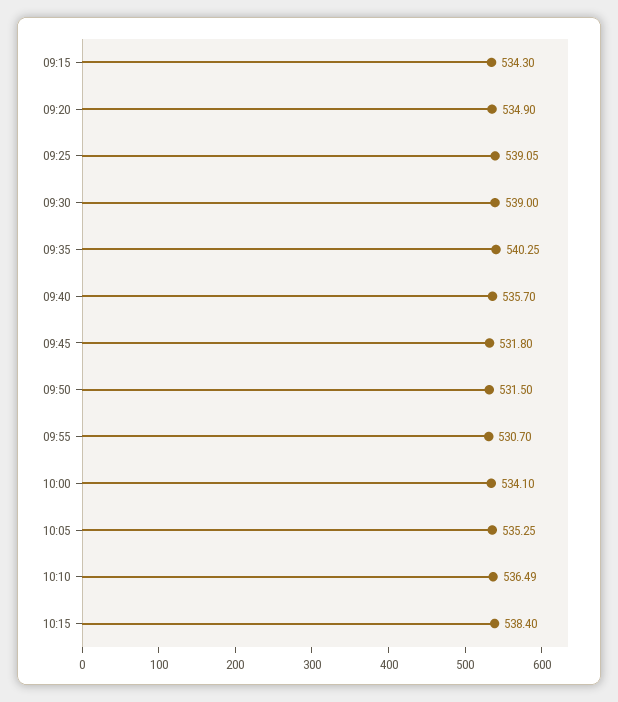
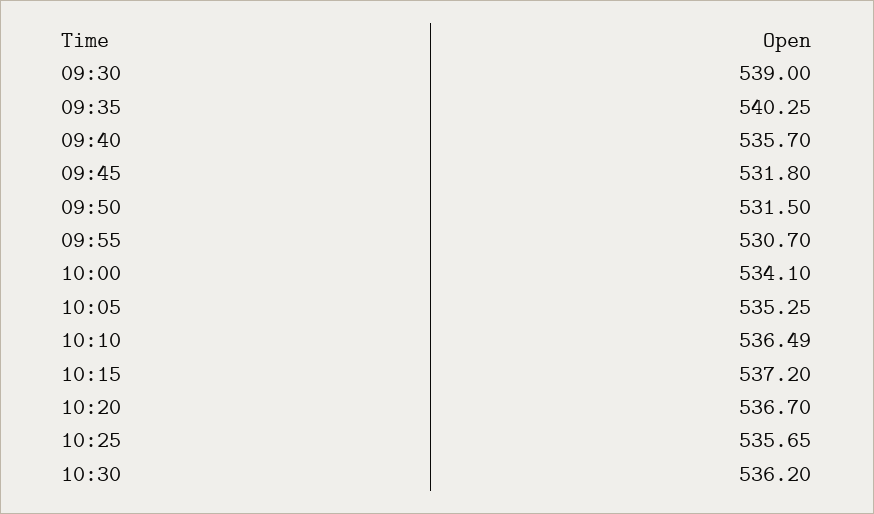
09:15: 534.3 -> none
09:20: 534.9 -> none
09:25: 539.05 -> none
10:15: 538.4 -> 537.2
10:20: none -> 536.7
10:25: none -> 535.65
10:30: none -> 536.2

